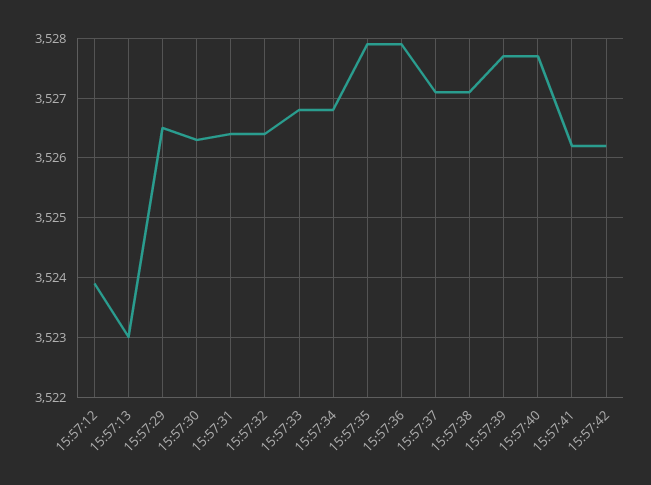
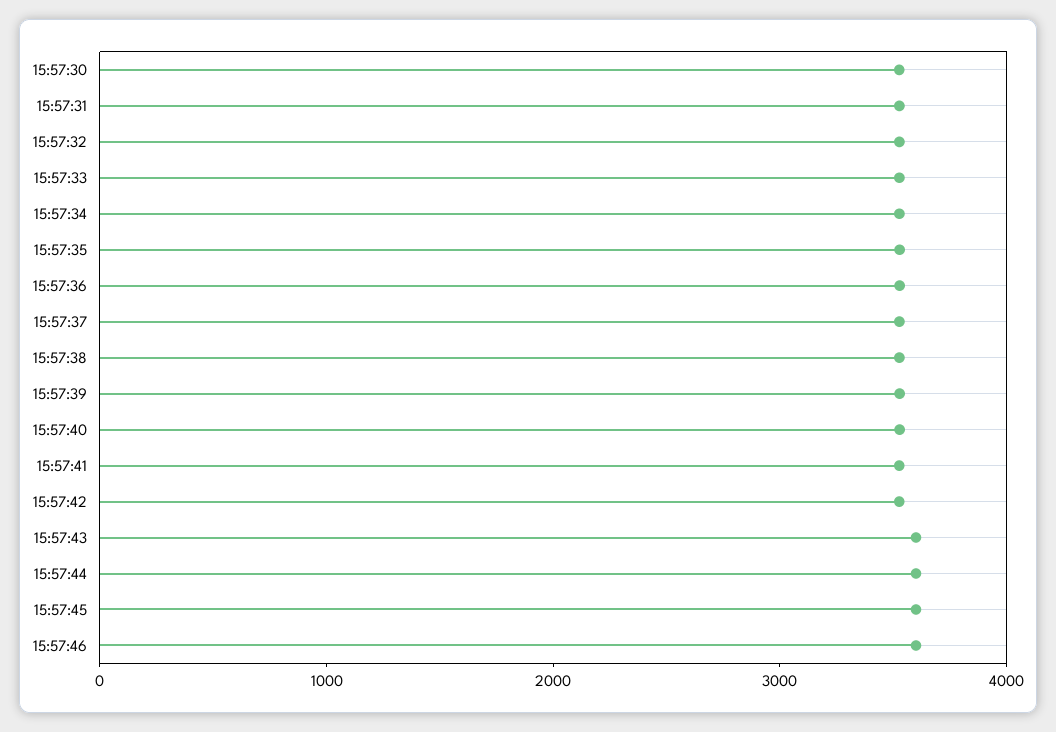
15:57:12: 3524 -> none
15:57:13: 3523 -> none
15:57:29: 3526.5 -> none
15:57:43: none -> 3600
15:57:44: none -> 3600
15:57:45: none -> 3600
15:57:46: none -> 3600

